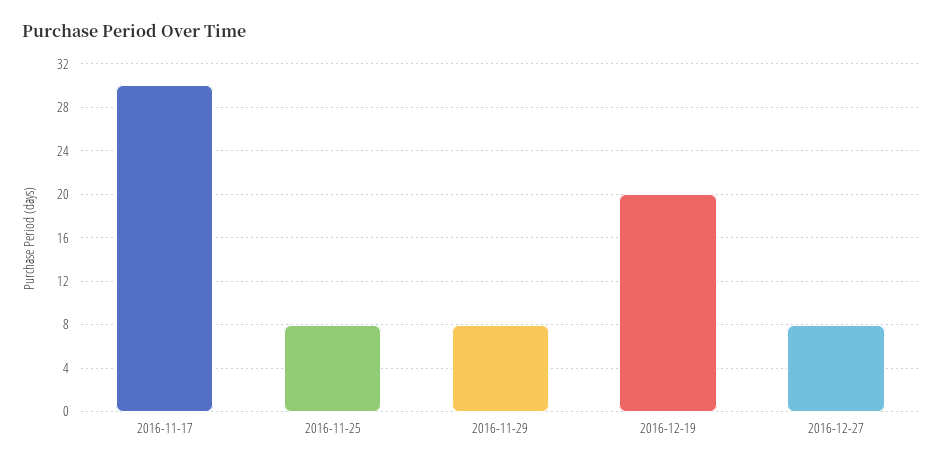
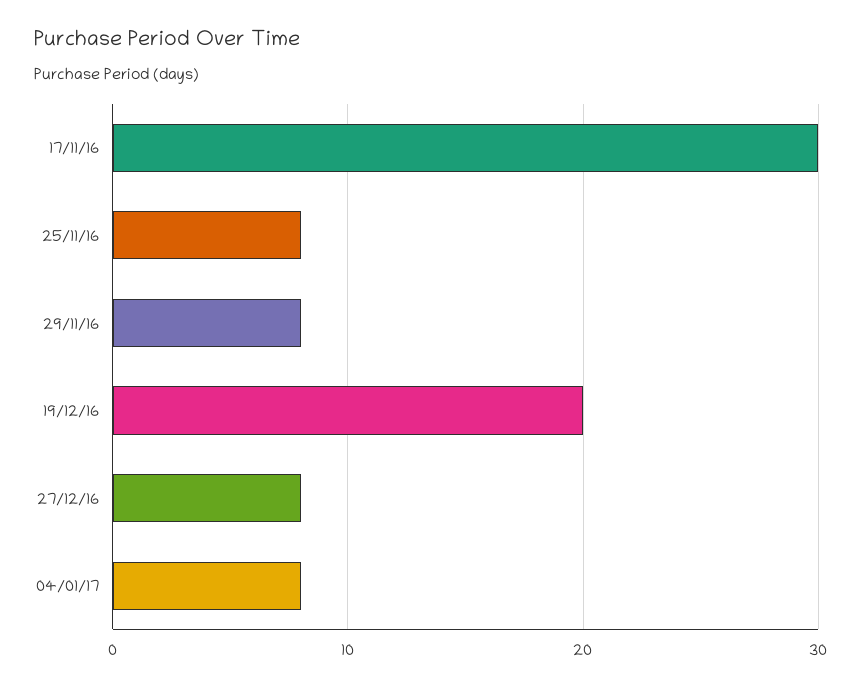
04/01/17: none -> 8

